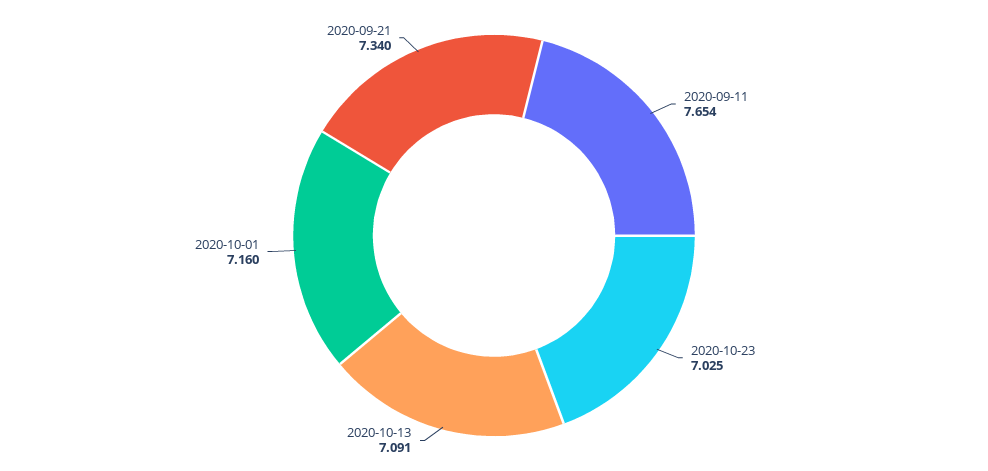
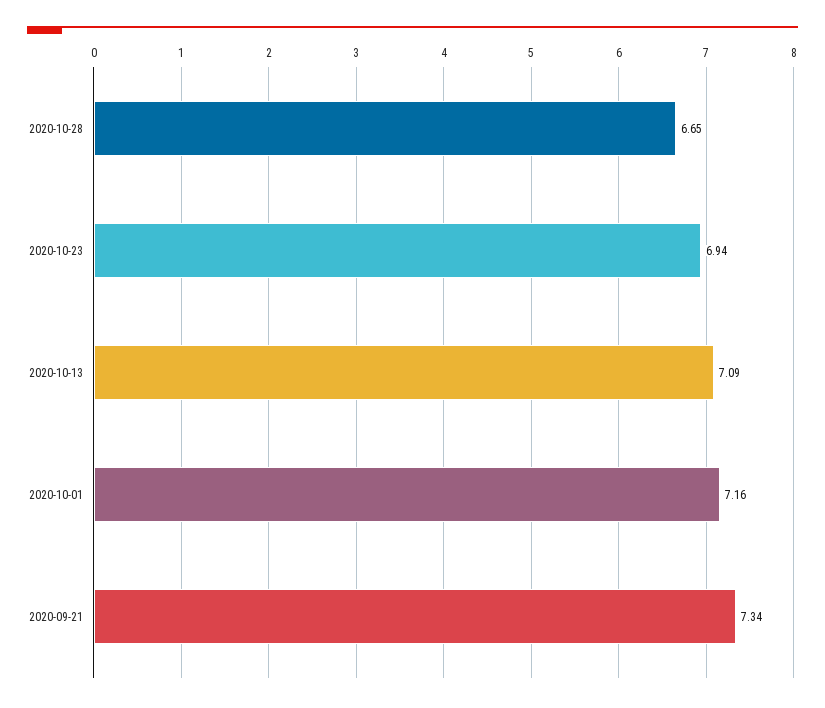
2020-09-11: 7.654 -> none
2020-10-23: 7.025 -> 6.94
2020-10-28: none -> 6.65

